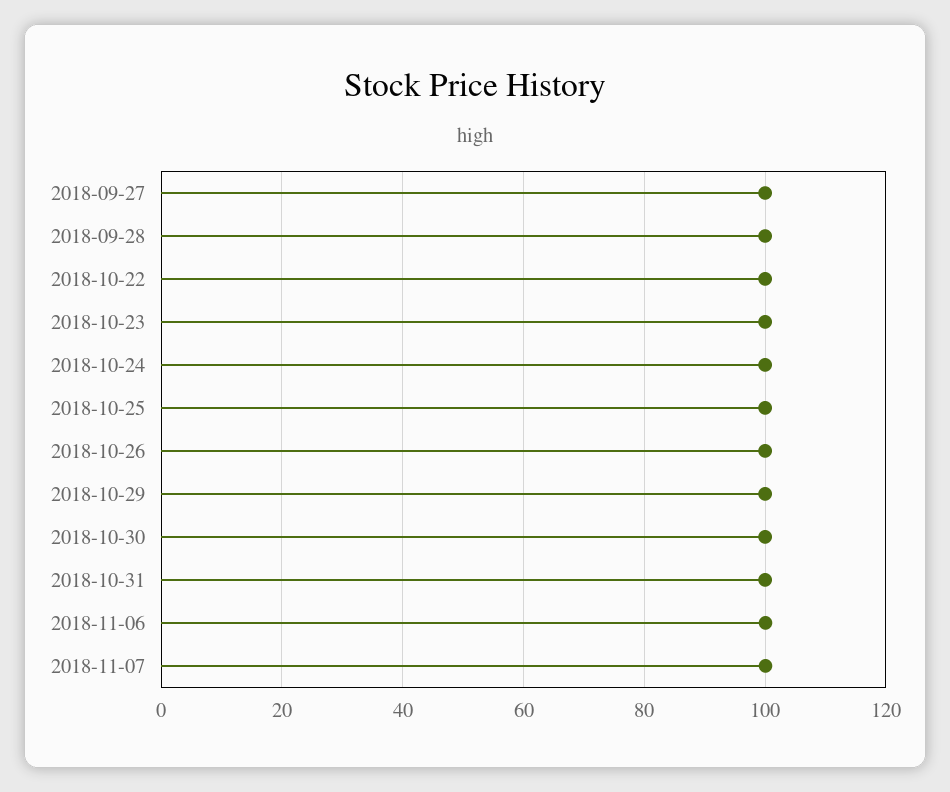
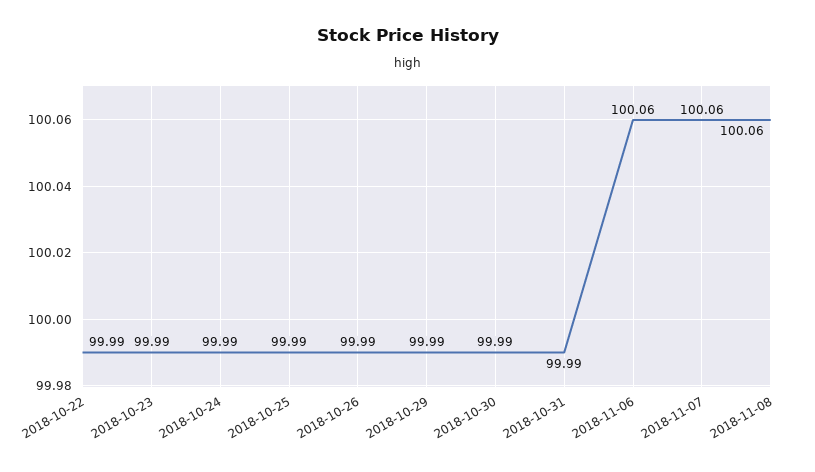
2018-09-27: 100 -> none
2018-09-28: 100 -> none
2018-11-08: none -> 100.06

